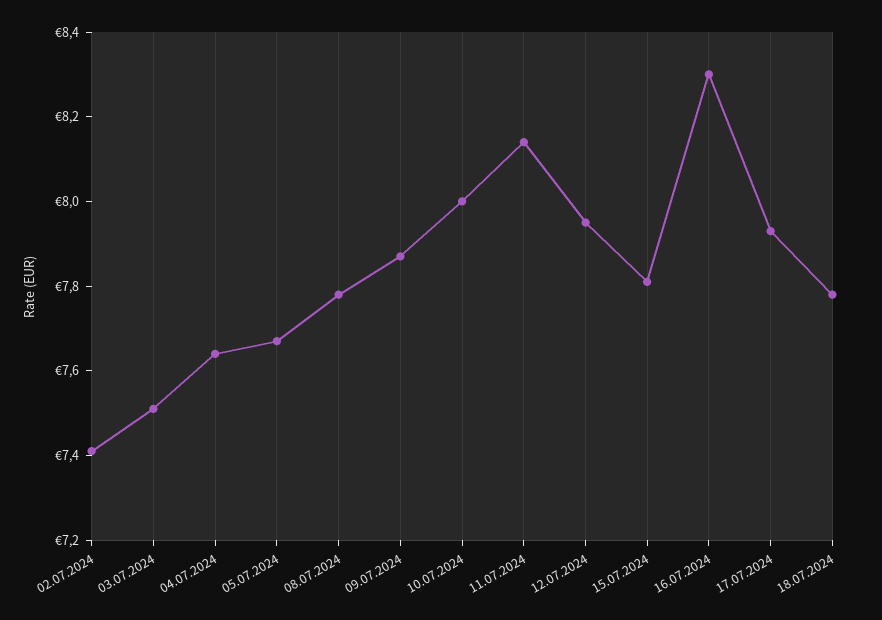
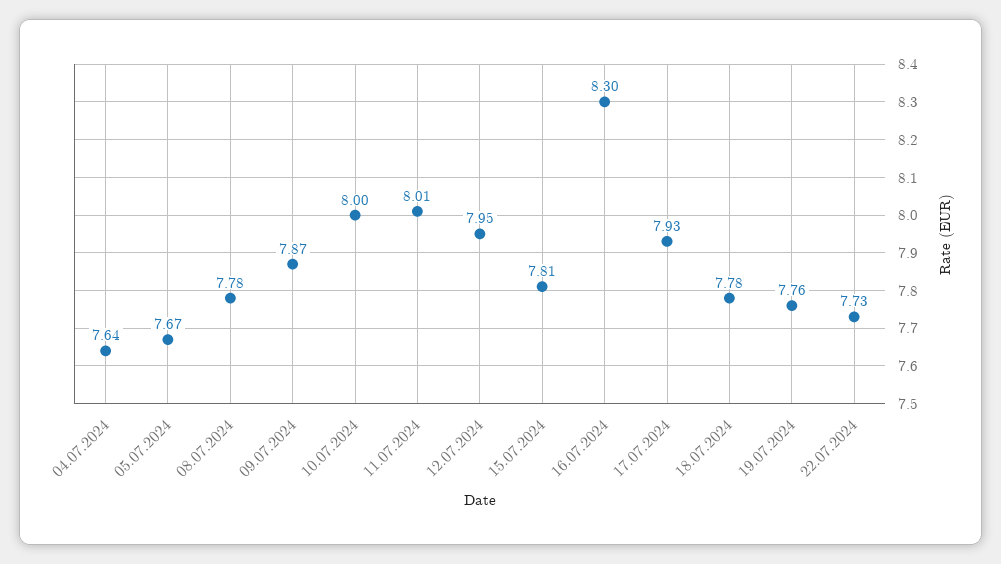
02.07.2024: 7.4 -> none
03.07.2024: 7.5 -> none
11.07.2024: 8.15 -> 8.01
19.07.2024: none -> 7.76
22.07.2024: none -> 7.73

